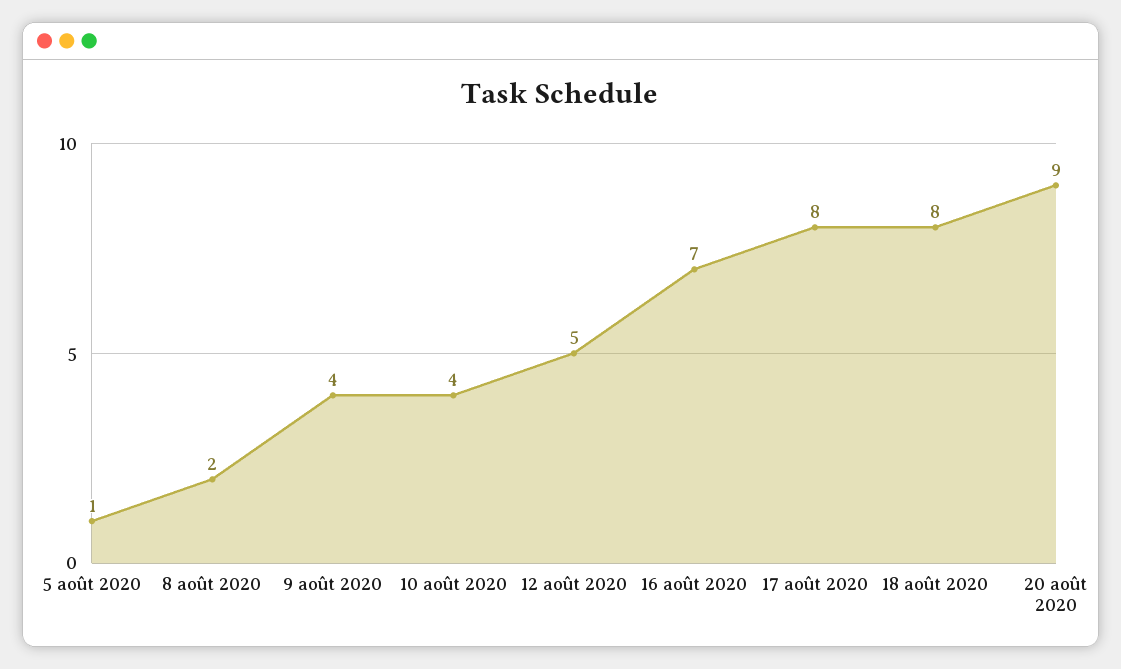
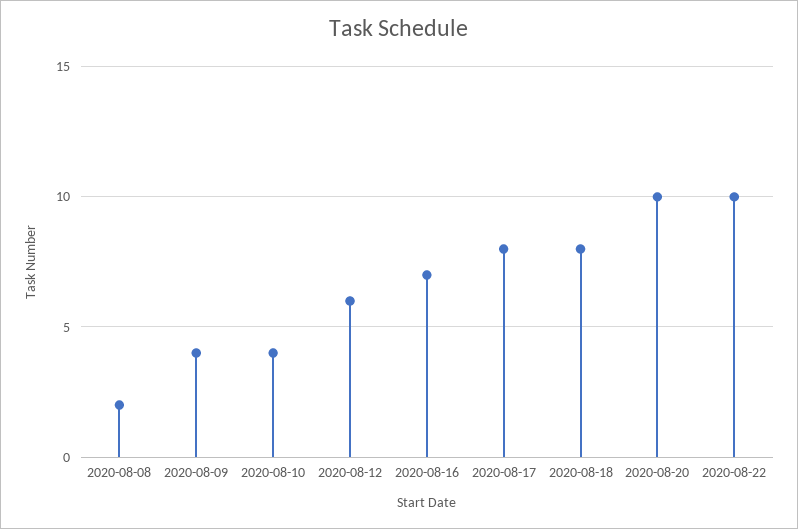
5 août 2020: 1 -> none
12 août 2020: 5 -> 6
20 août 2020: 9 -> 10
2020-08-22: none -> 10

